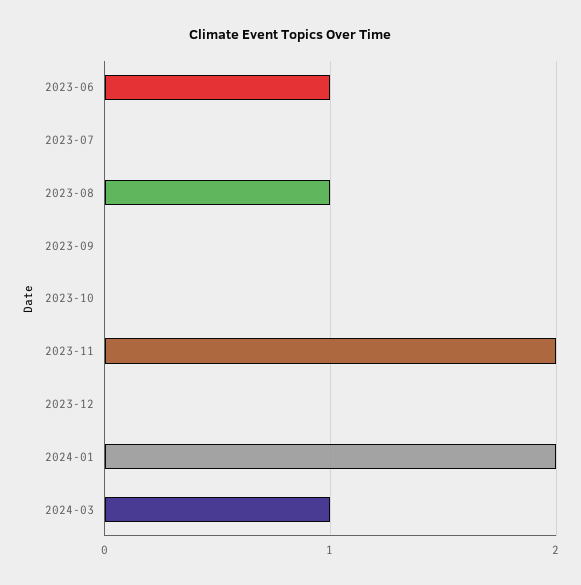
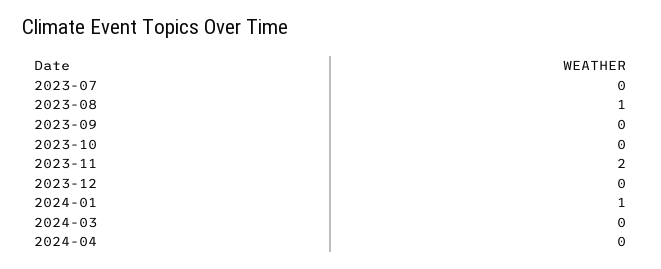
2023-06: 1 -> none
2024-01: 2 -> 1
2024-03: 1 -> 0
2024-04: none -> 0

